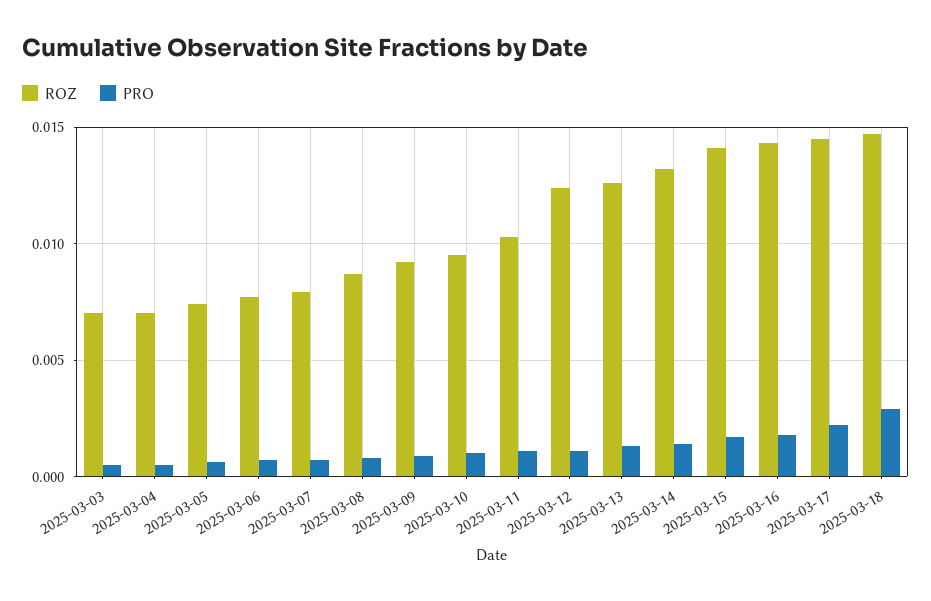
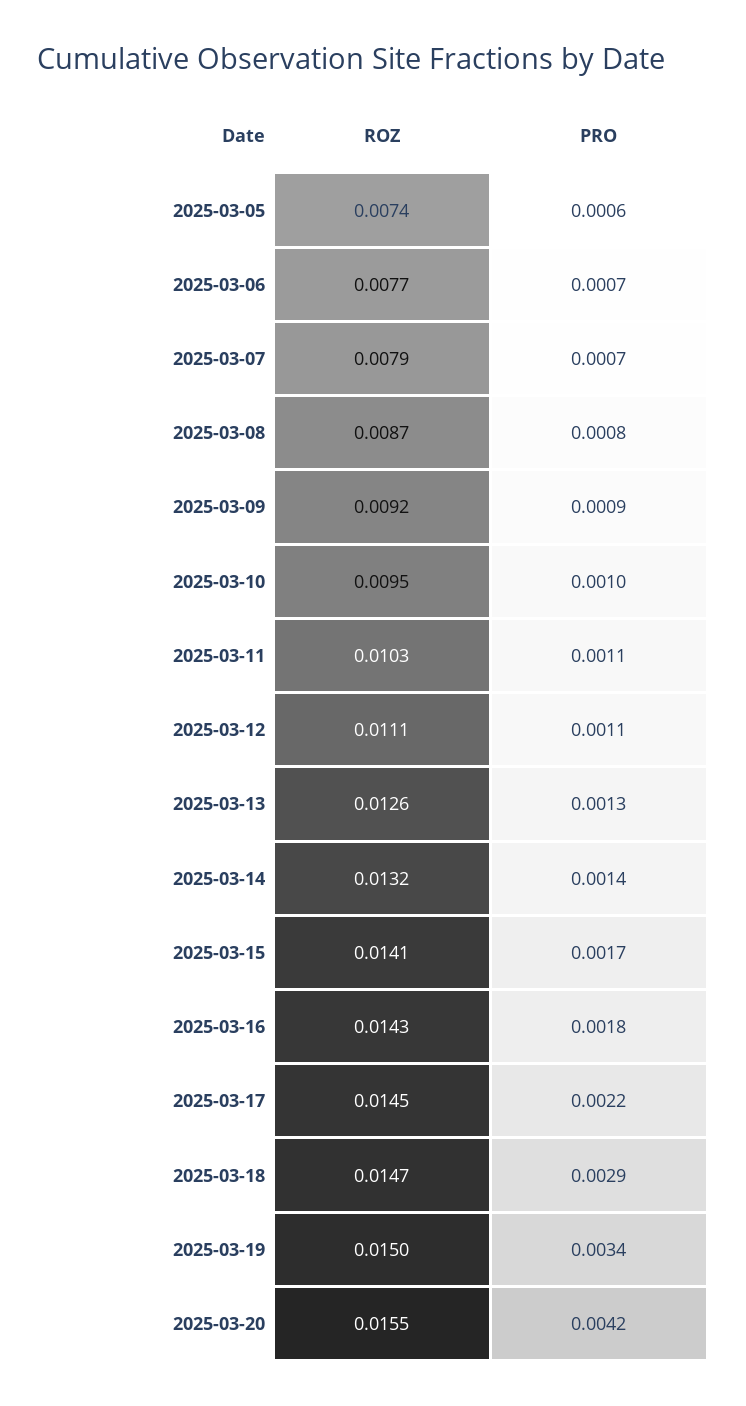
ROZ, 2025-03-03: 0.007 -> none
PRO, 2025-03-03: 0.0005 -> none
ROZ, 2025-03-04: 0.007 -> none
PRO, 2025-03-04: 0.0005 -> none
ROZ, 2025-03-12: 0.0125 -> 0.0111
ROZ, 2025-03-19: none -> 0.015
PRO, 2025-03-19: none -> 0.0034
ROZ, 2025-03-20: none -> 0.0155
PRO, 2025-03-20: none -> 0.0042

